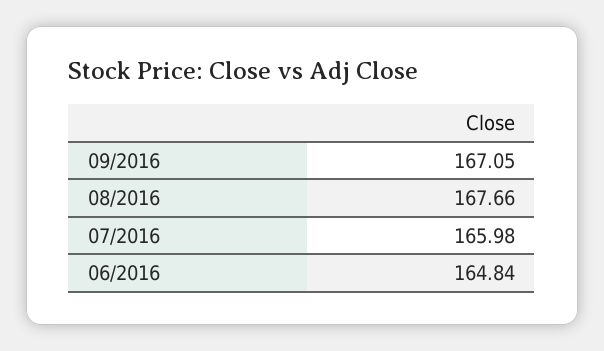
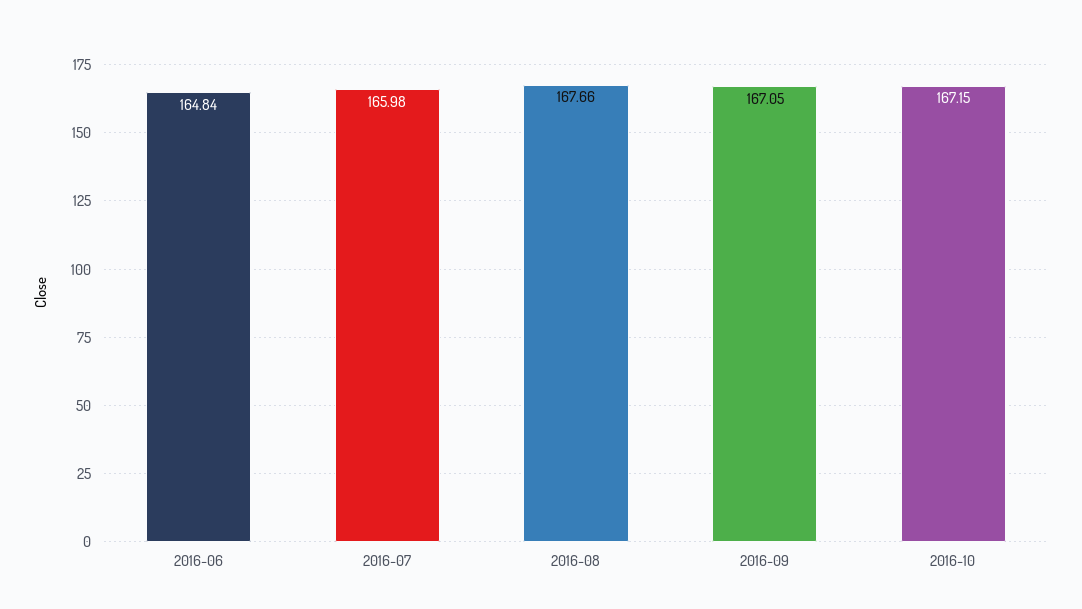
2016-10: none -> 167.15

